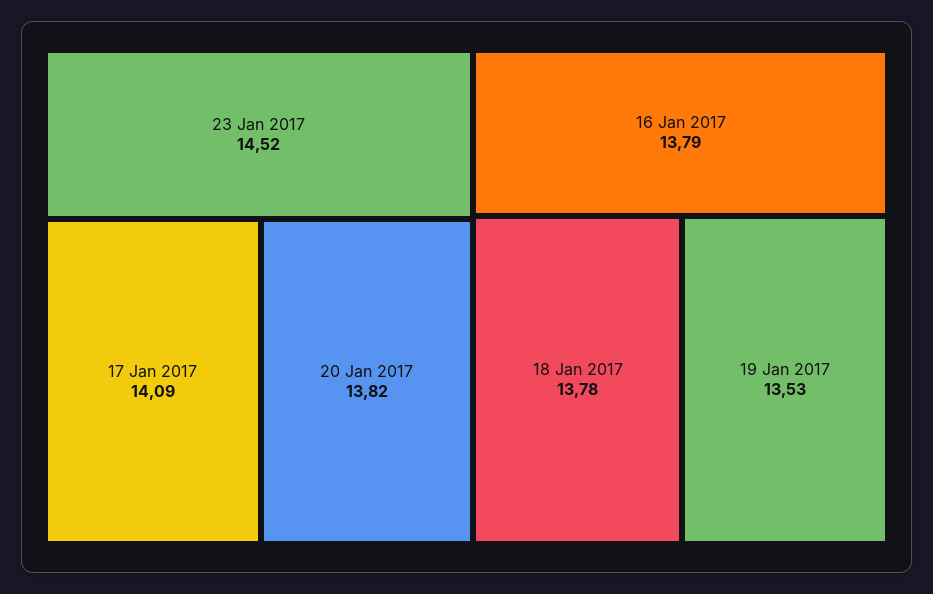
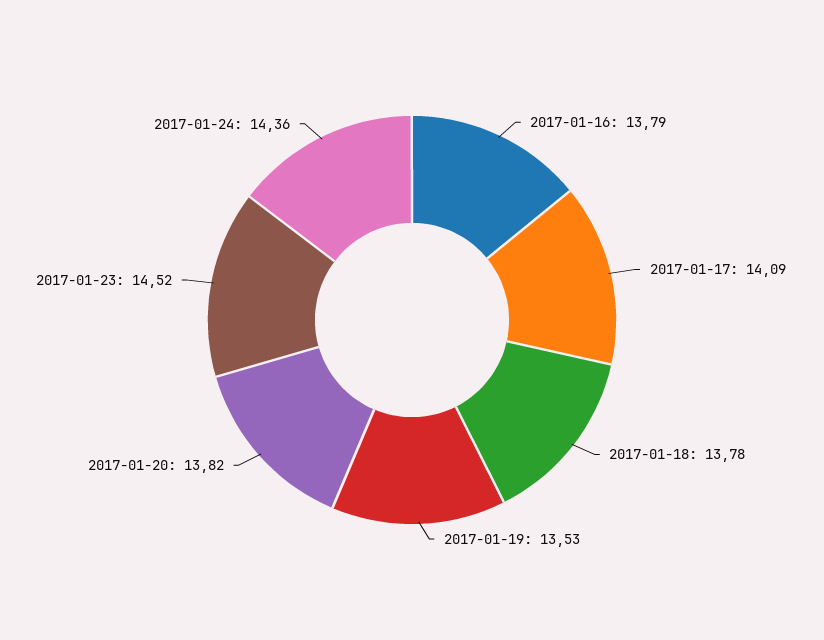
2017-01-24: none -> 14.36

